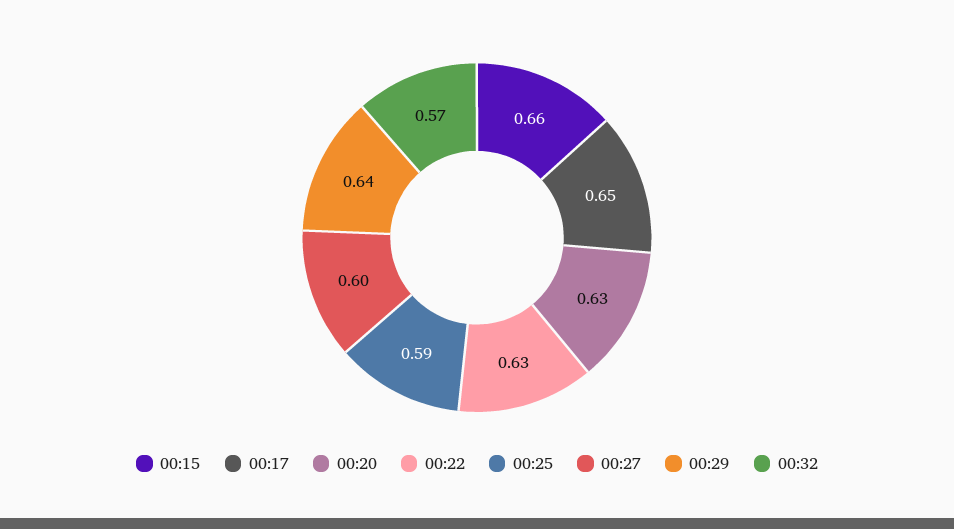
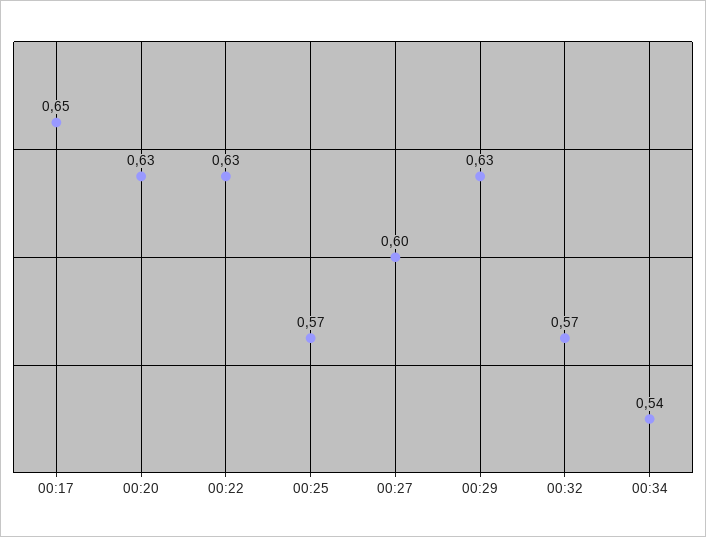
00:15: 0.66 -> none
00:25: 0.59 -> 0.57
00:29: 0.64 -> 0.63
00:34: none -> 0.54

